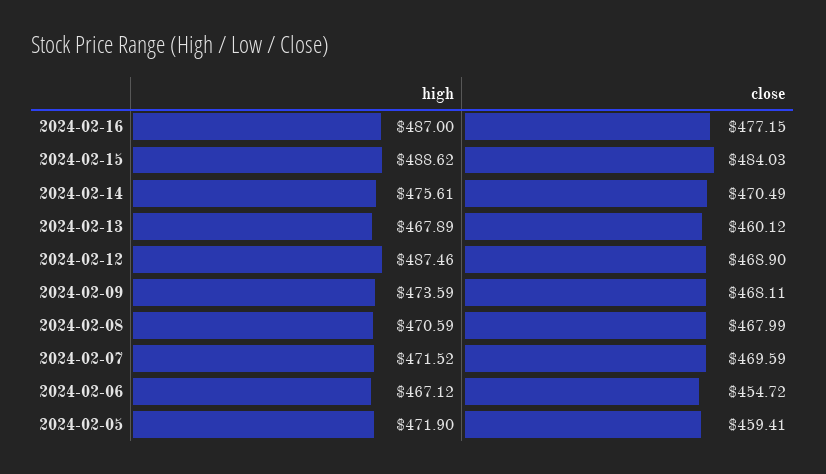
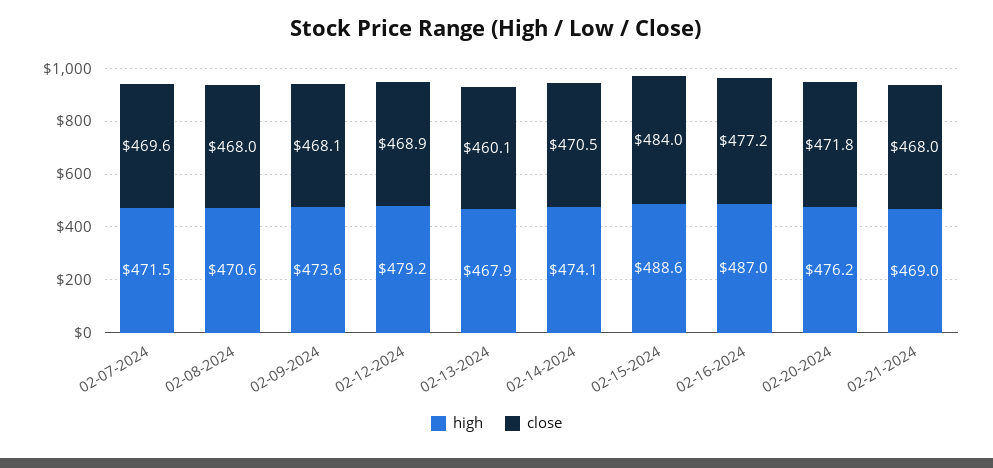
high, 2024-02-14: 475.61 -> 474.1
high, 2024-02-12: 487.46 -> 479.2
high, 2024-02-06: 467.12 -> none
close, 2024-02-06: 454.72 -> none
high, 2024-02-05: 471.9 -> none
close, 2024-02-05: 459.41 -> none
high, 02-20-2024: none -> 476.2
close, 02-20-2024: none -> 471.8
high, 02-21-2024: none -> 469
close, 02-21-2024: none -> 468

